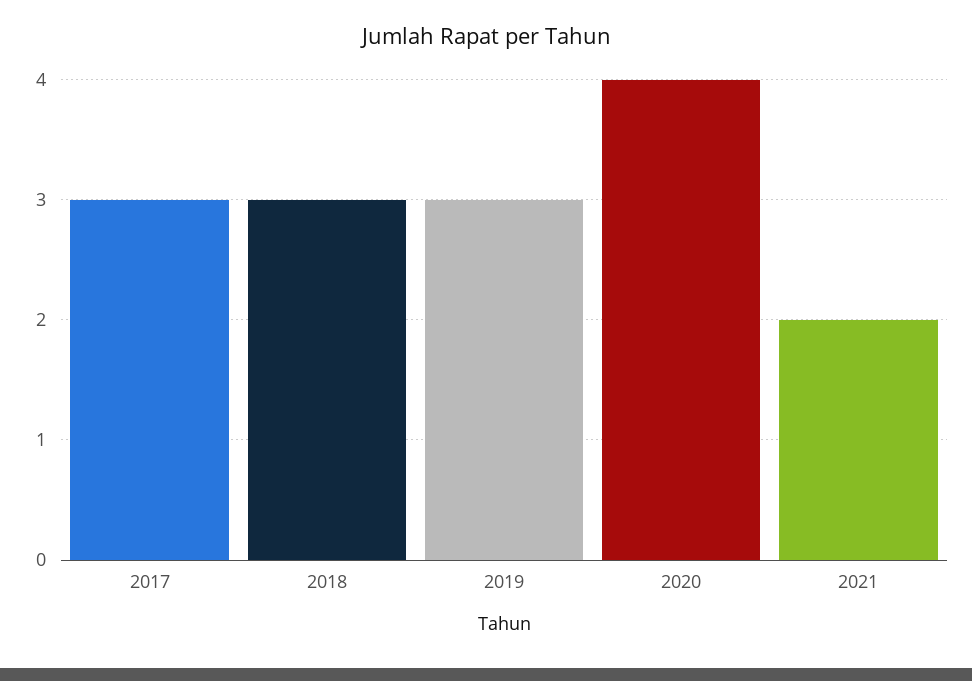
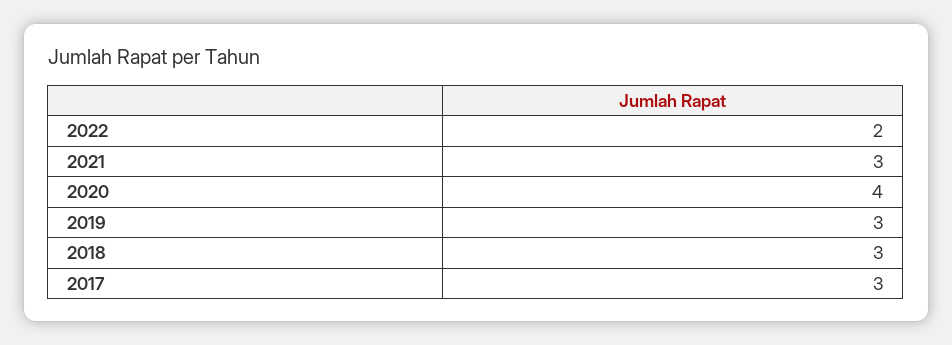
2021: 2 -> 3
2022: none -> 2

